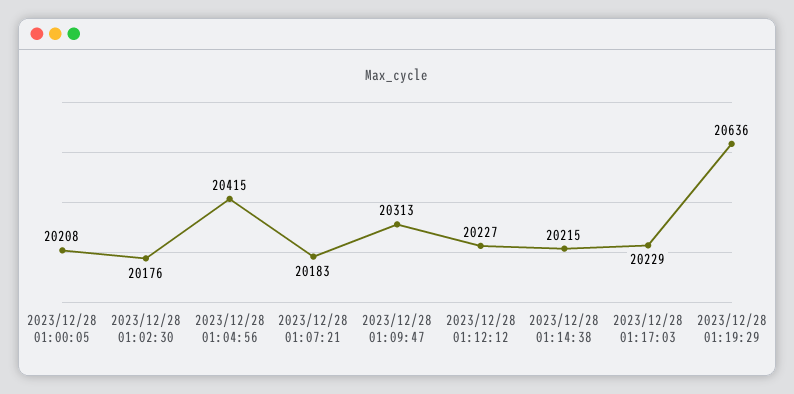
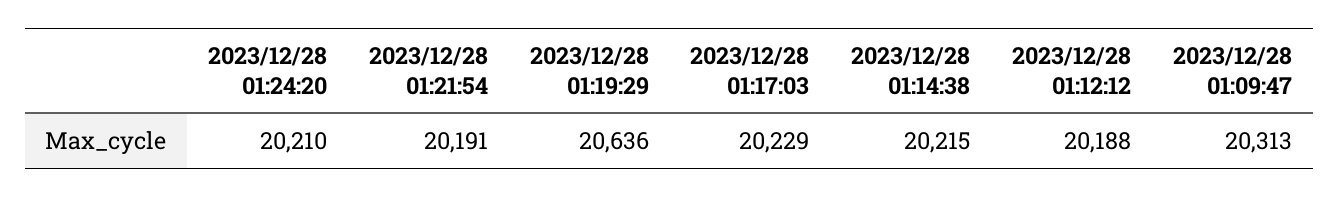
2023/12/28 01:00:05: 20208 -> none
2023/12/28 01:02:30: 20176 -> none
2023/12/28 01:04:56: 20415 -> none
2023/12/28 01:07:21: 20183 -> none
2023/12/28 01:12:12: 20227 -> 20188
2023/12/28 01:24:20: none -> 20210
2023/12/28 01:21:54: none -> 20191

